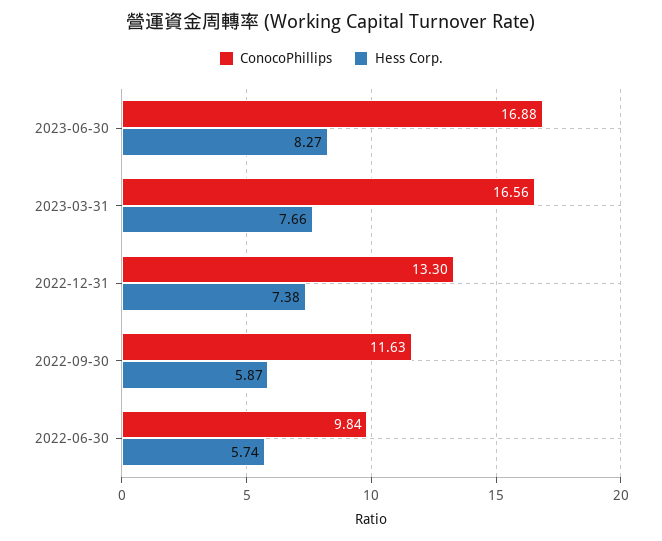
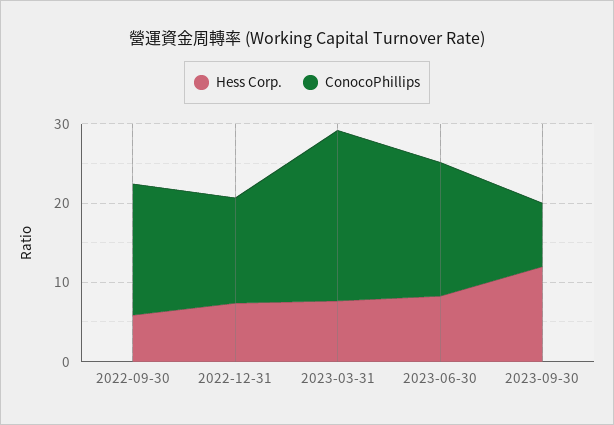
ConocoPhillips, 2023-03-31: 16.56 -> 22
ConocoPhillips, 2022-09-30: 11.63 -> 16
ConocoPhillips, 2022-06-30: 9.84 -> none
Hess Corp., 2022-06-30: 5.74 -> none
Hess Corp., 2023-09-30: none -> 12
ConocoPhillips, 2023-09-30: none -> 8

